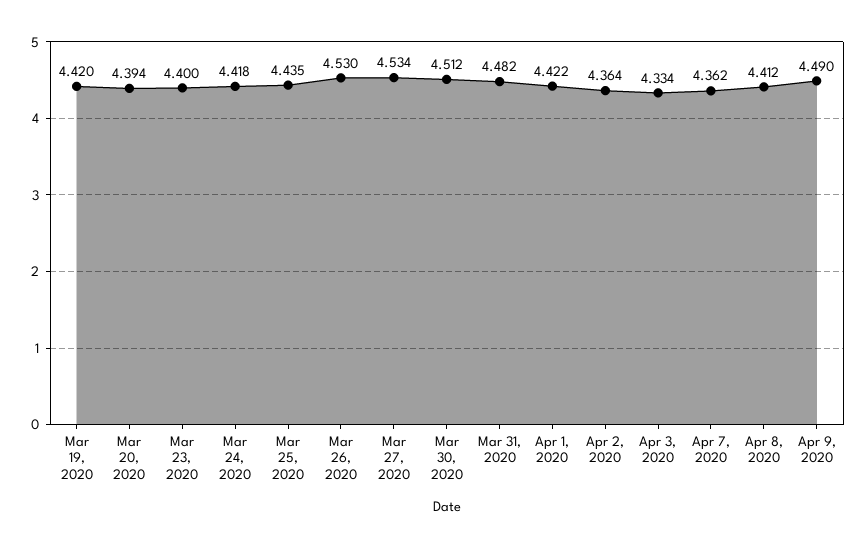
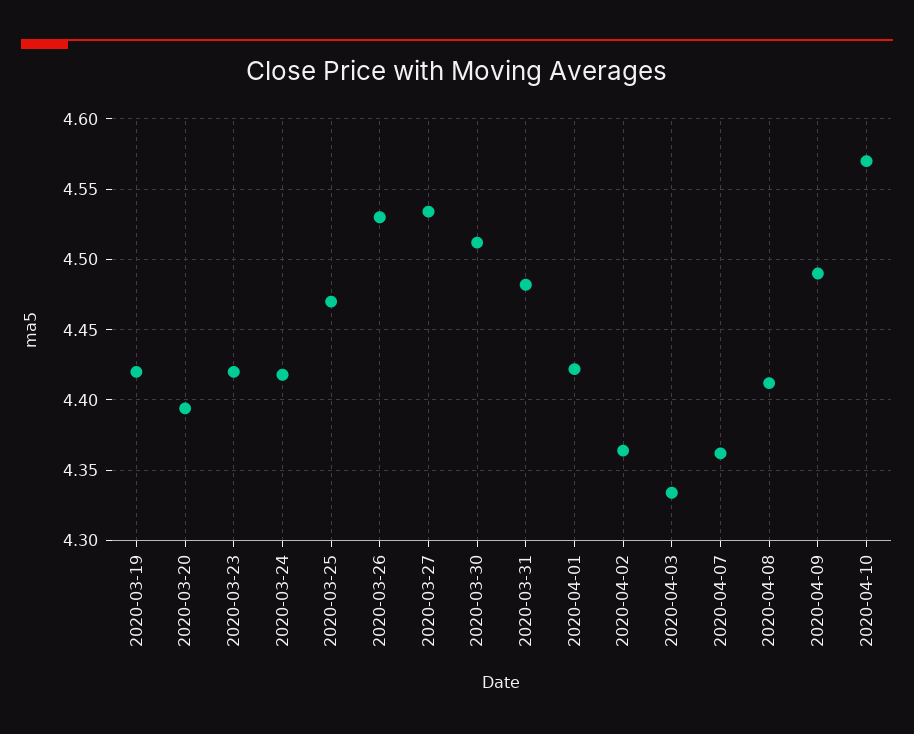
Mar 23, 2020: 4.4 -> 4.42
Mar 25, 2020: 4.435 -> 4.47
2020-04-10: none -> 4.57

